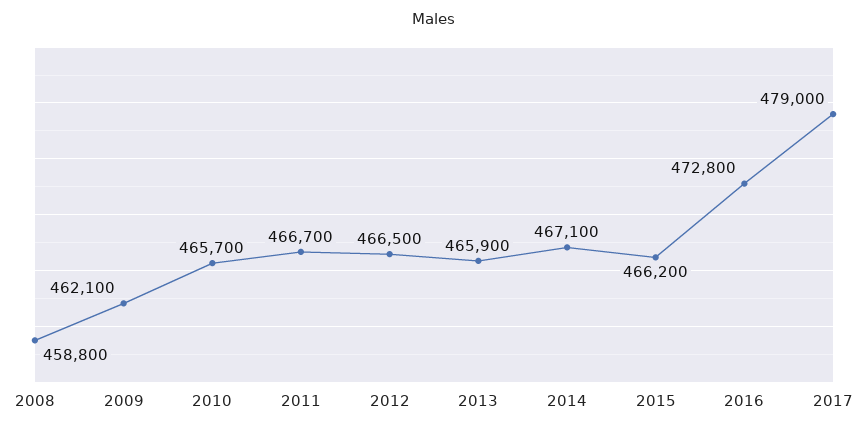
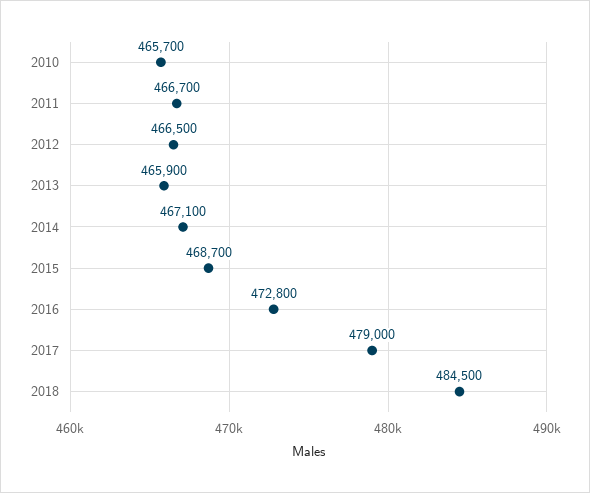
2008: 458800 -> none
2009: 462100 -> none
2015: 466200 -> 468700
2018: none -> 484500

